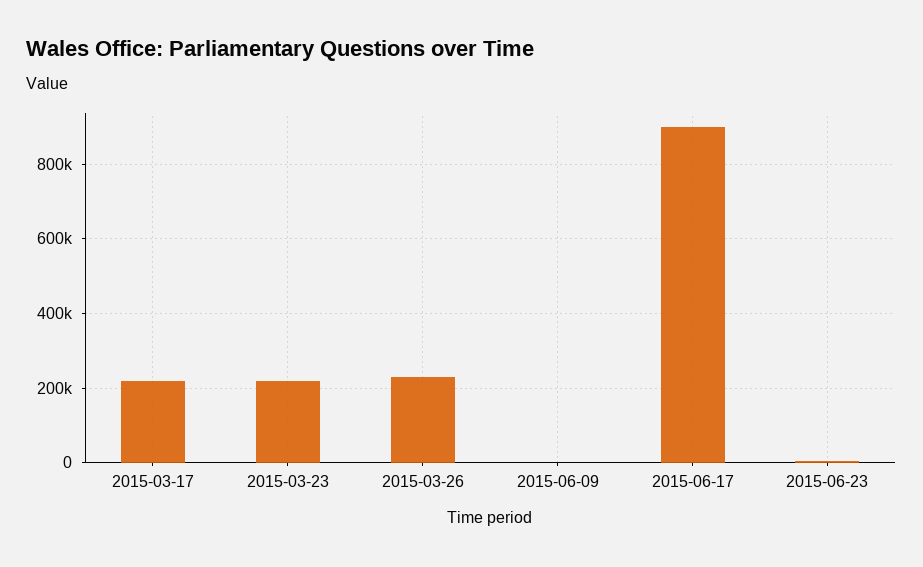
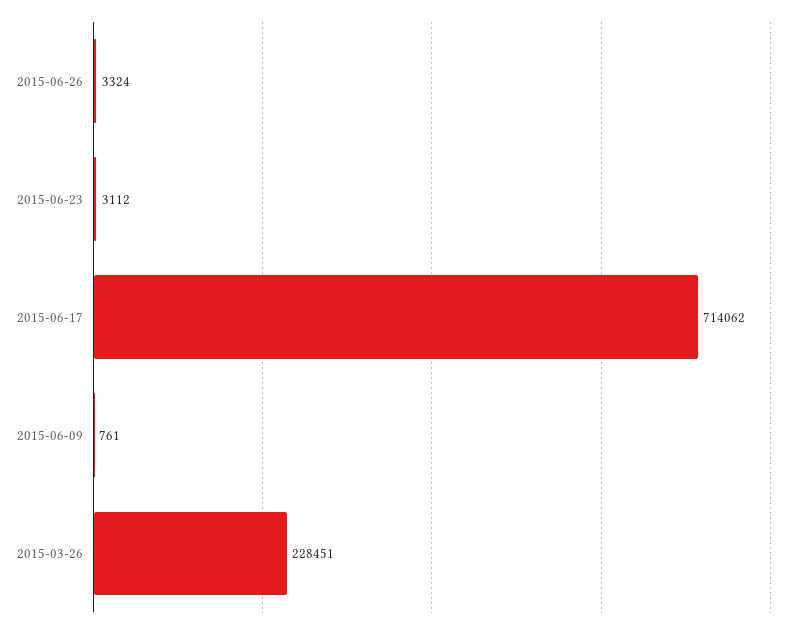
2015-03-17: 220000 -> none
2015-03-23: 220000 -> none
2015-06-17: 900000 -> 714062
2015-06-26: none -> 3324

